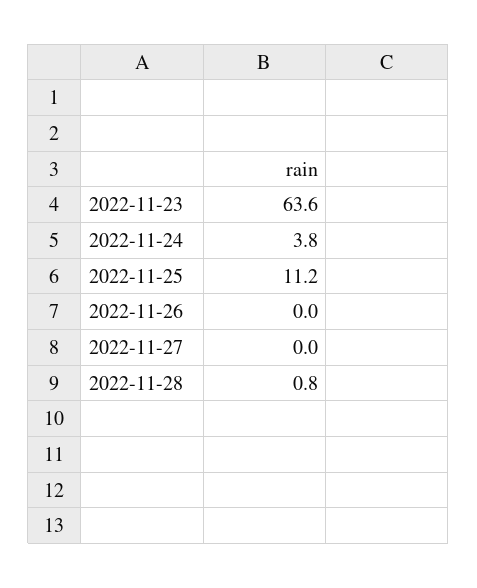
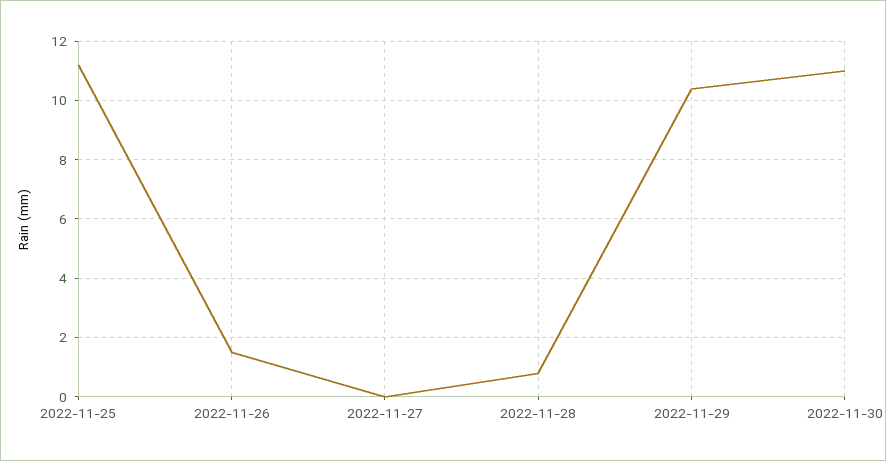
2022-11-23: 63.6 -> none
2022-11-24: 3.8 -> none
2022-11-26: 0 -> 1.5
2022-11-29: none -> 10.5
2022-11-30: none -> 11

